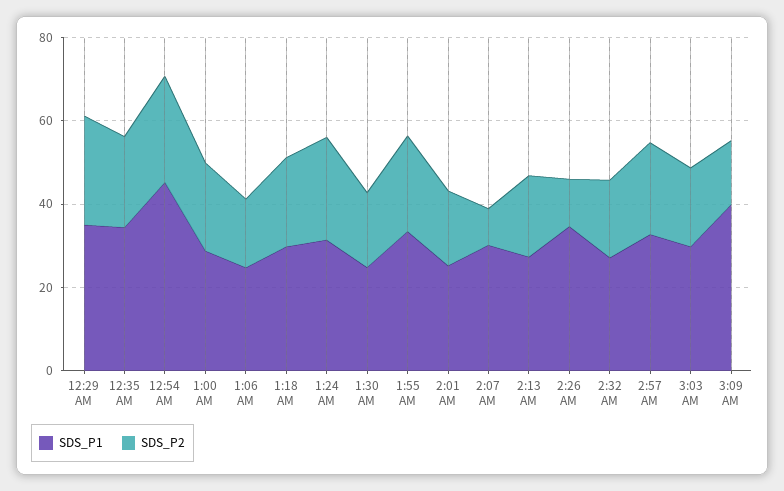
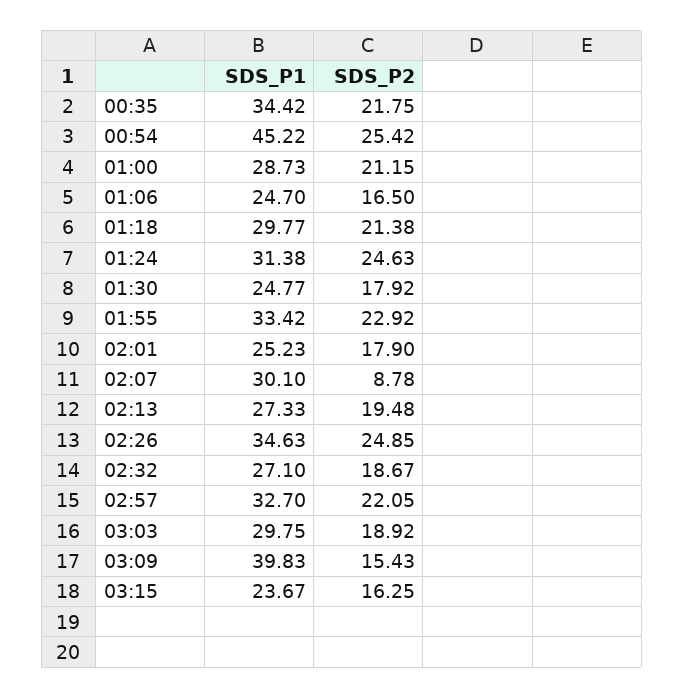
SDS_P1, 12:29 AM: 35 -> none
SDS_P2, 12:29 AM: 25 -> none
SDS_P2, 2:26 AM: 10 -> 24.85
SDS_P1, 03:15: none -> 23.67
SDS_P2, 03:15: none -> 16.25

